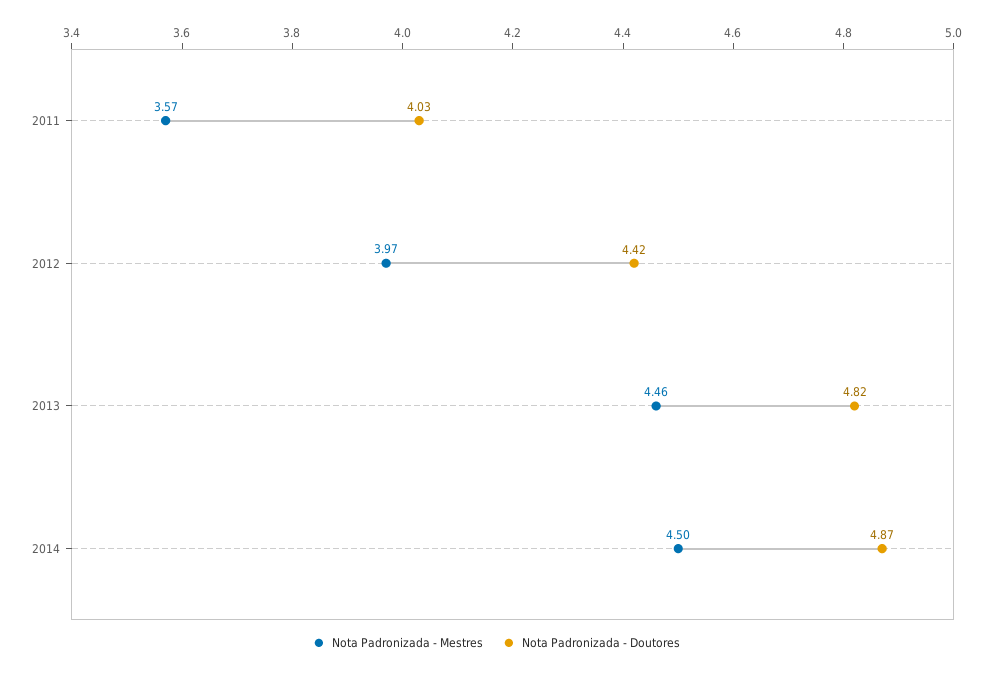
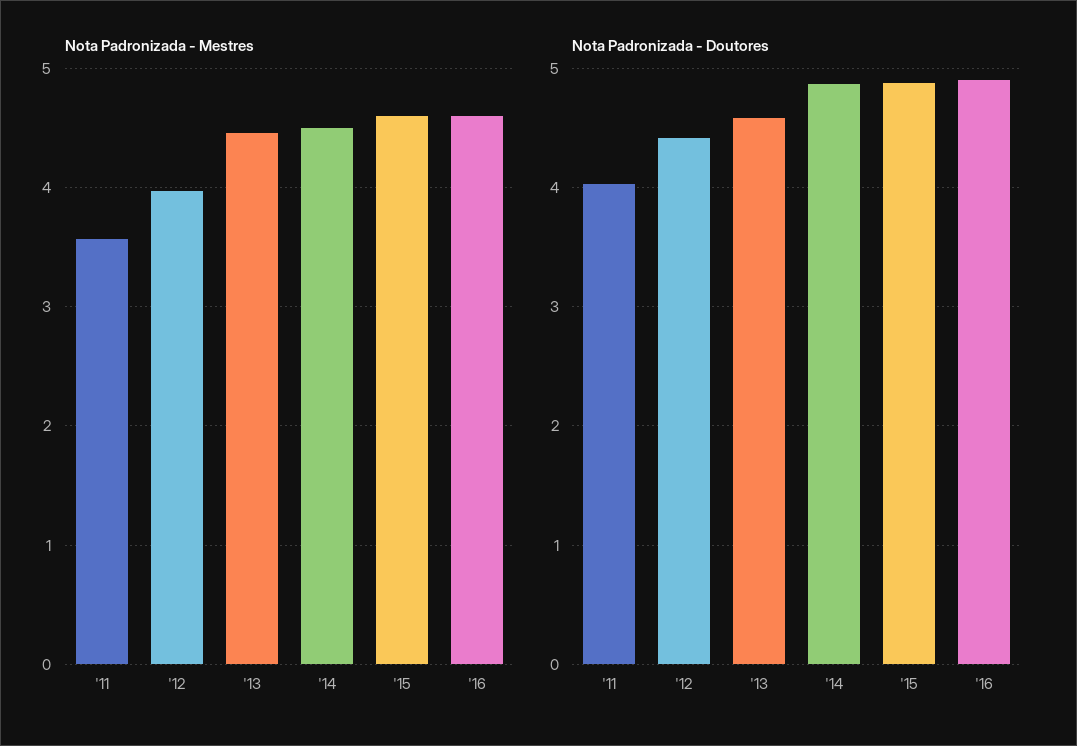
Nota Padronizada - Doutores, 2013: 4.82 -> 4.6
Nota Padronizada - Mestres, '15: none -> 4.6
Nota Padronizada - Mestres, '16: none -> 4.6
Nota Padronizada - Doutores, '15: none -> 4.9
Nota Padronizada - Doutores, '16: none -> 4.9

